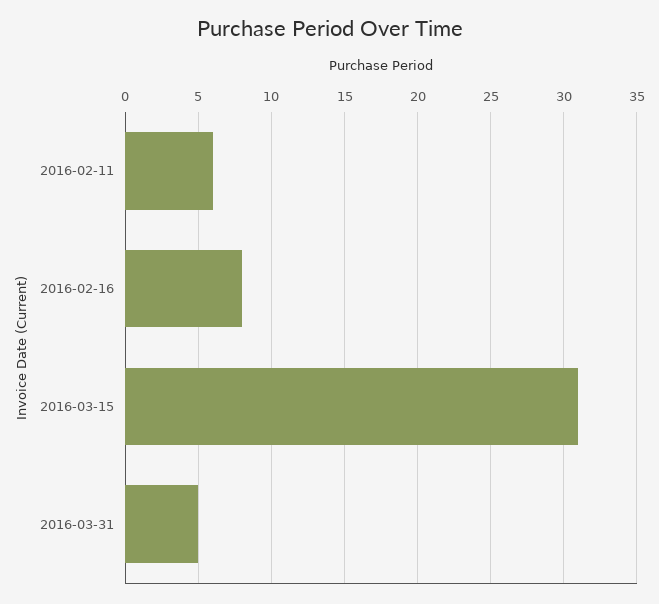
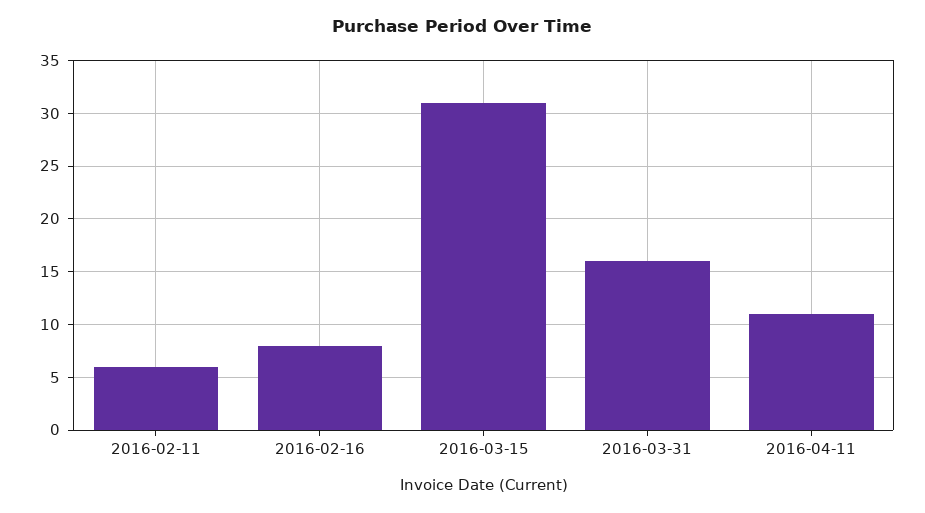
2016-03-31: 5 -> 16
2016-04-11: none -> 11

